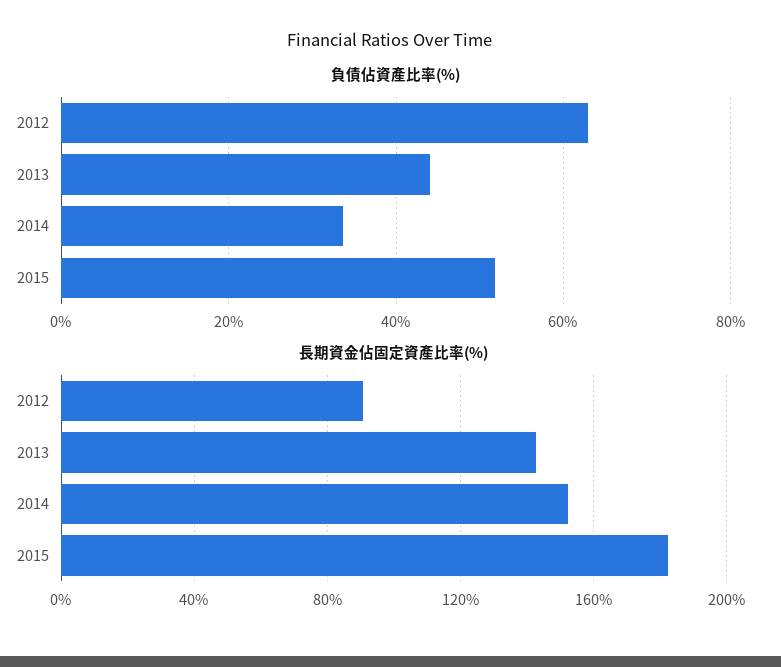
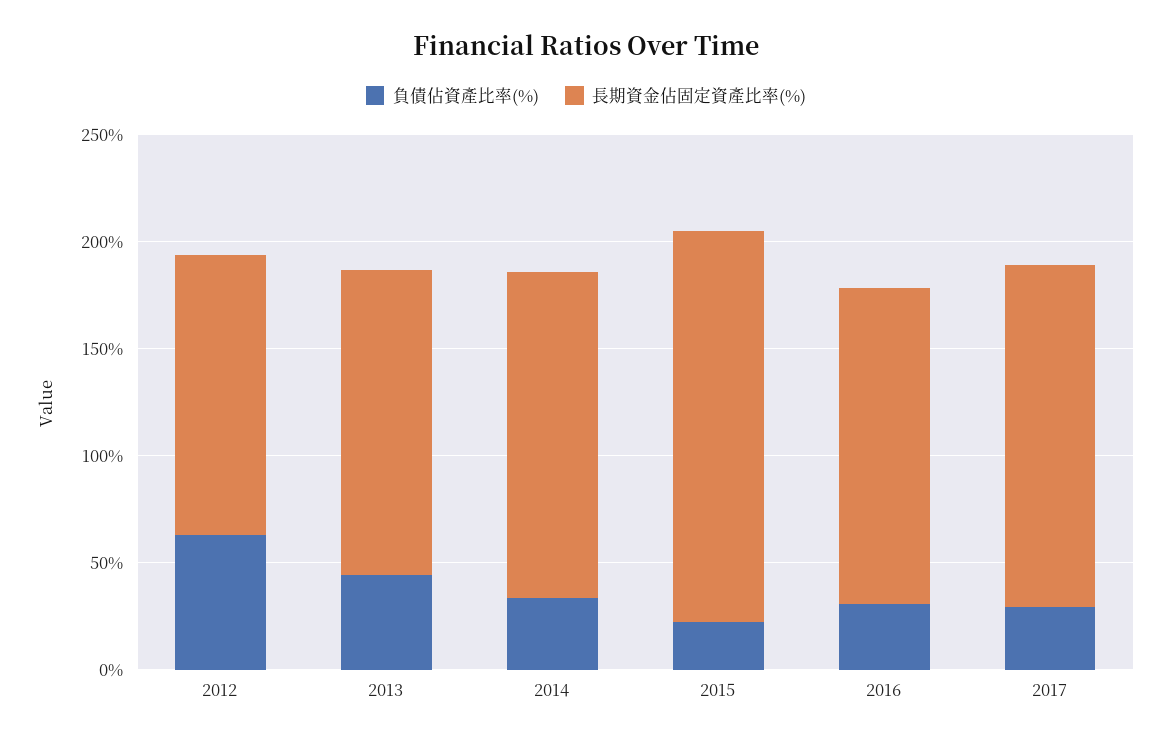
負債佔資產比率(%), 2015: 52 -> 20
長期資金佔固定資產比率(%), 2012: 90 -> 130
負債佔資產比率(%), 2016: none -> 30
長期資金佔固定資產比率(%), 2016: none -> 150
負債佔資產比率(%), 2017: none -> 30
長期資金佔固定資產比率(%), 2017: none -> 160

